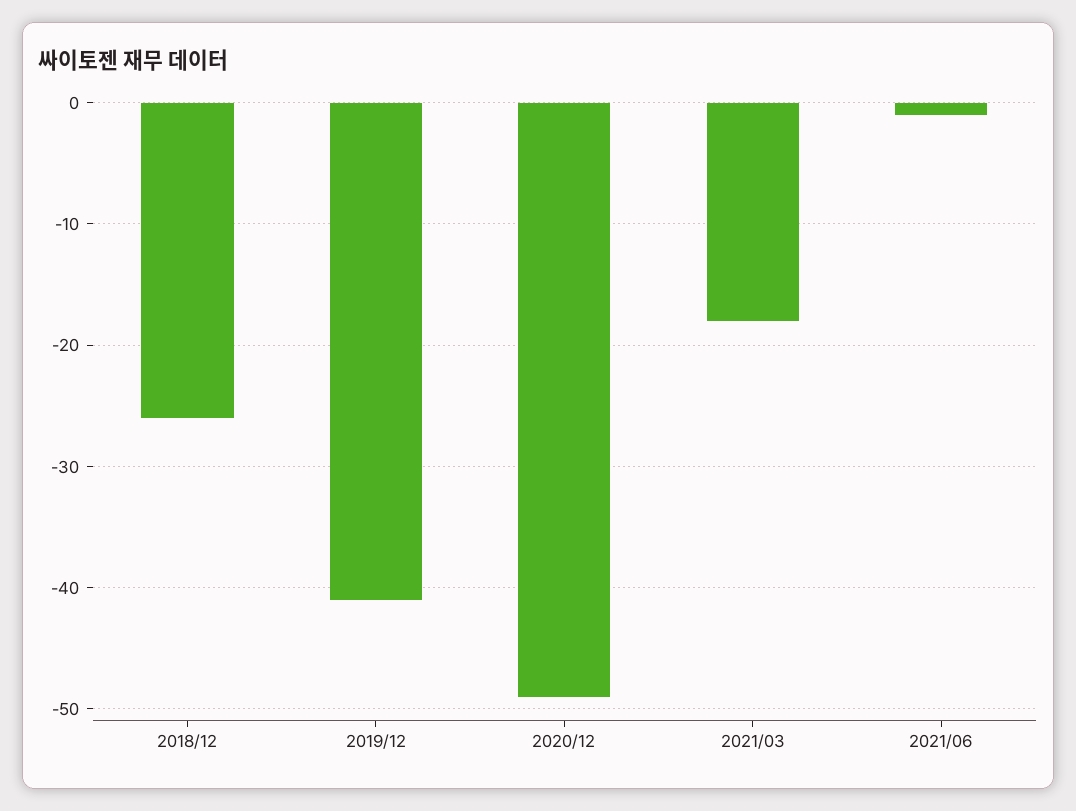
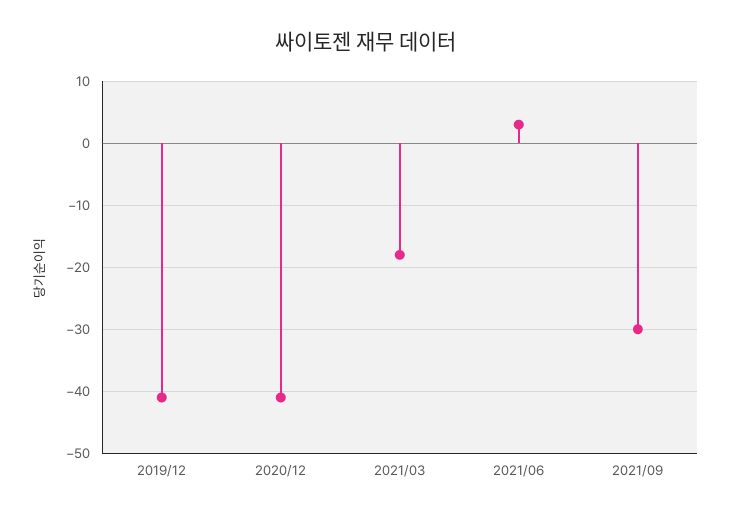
2018/12: -26 -> none
2020/12: -49 -> -41
2021/06: -1 -> 3
2021/09: none -> -30

